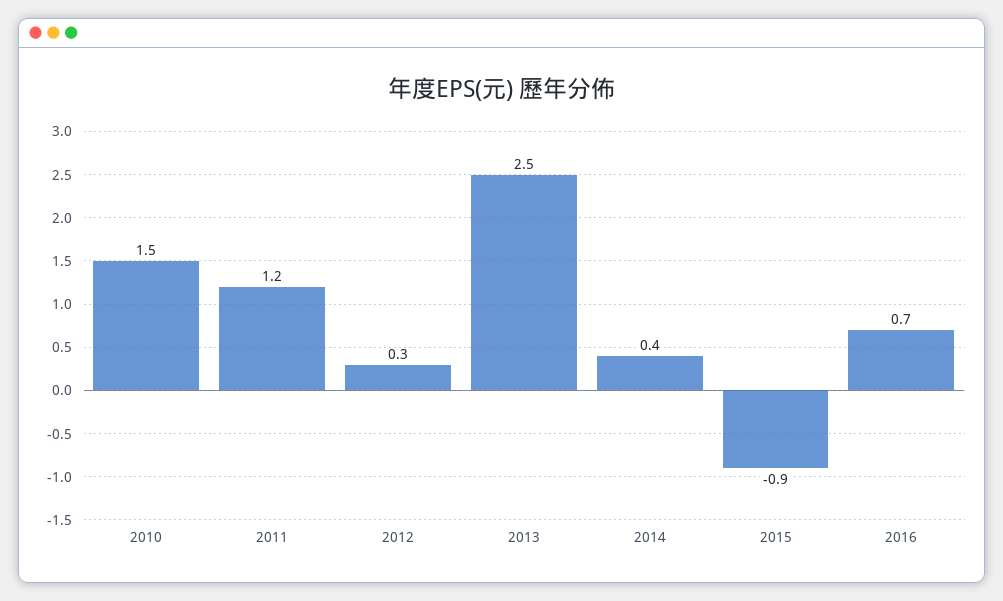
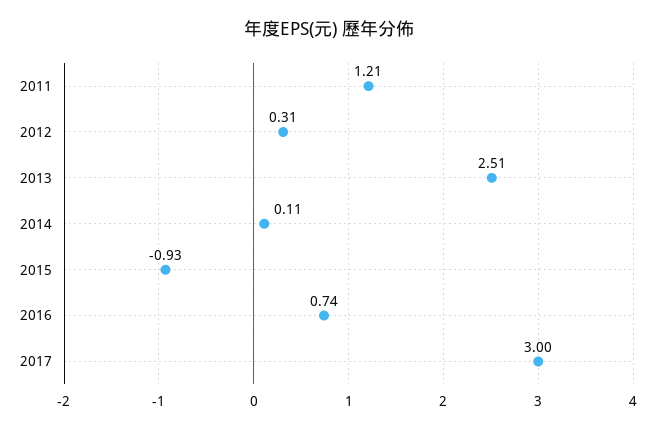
2010: 1.5 -> none
2014: 0.4 -> 0.11
2017: none -> 3

